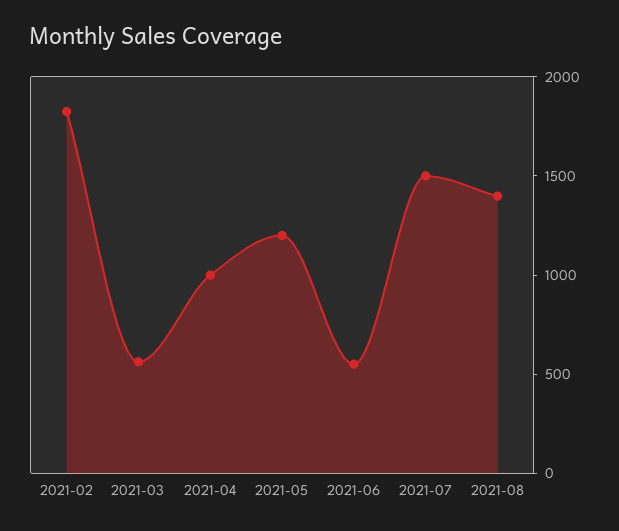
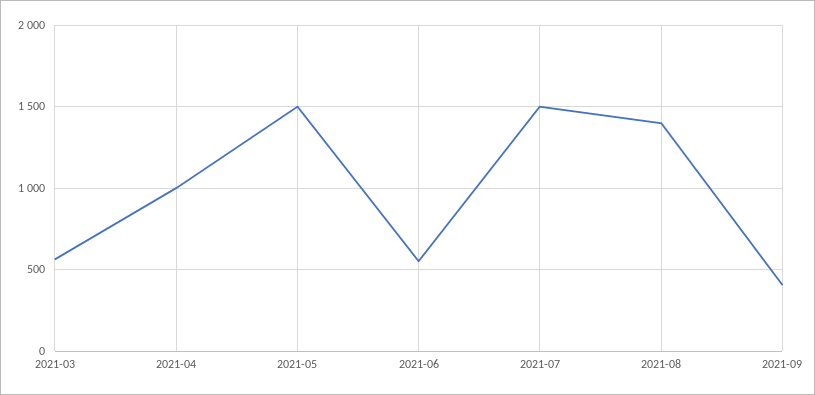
2021-02: 1800 -> none
2021-05: 1200 -> 1500
2021-09: none -> 400

